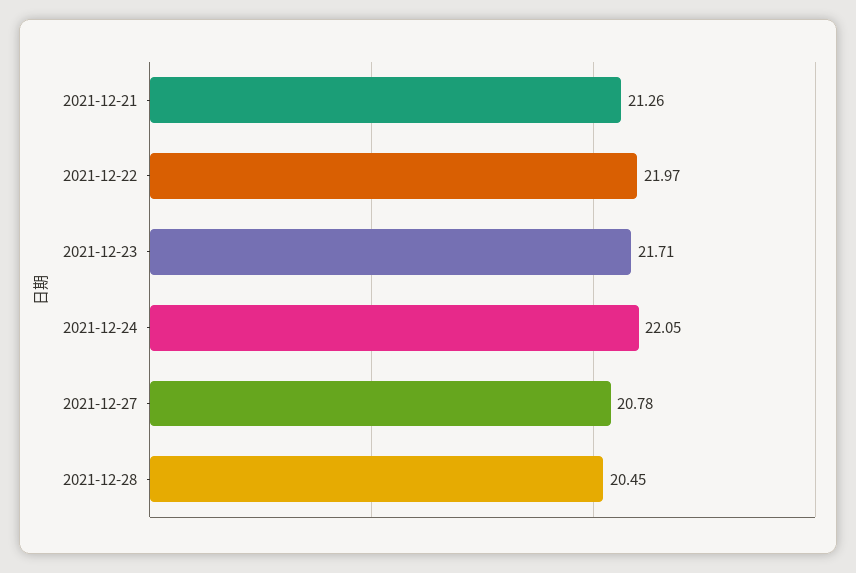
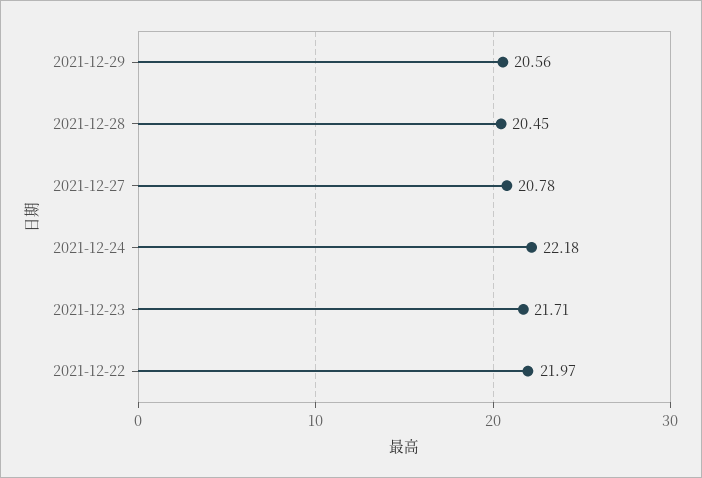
2021-12-21: 21.26 -> none
2021-12-24: 22.05 -> 22.18
2021-12-29: none -> 20.56

